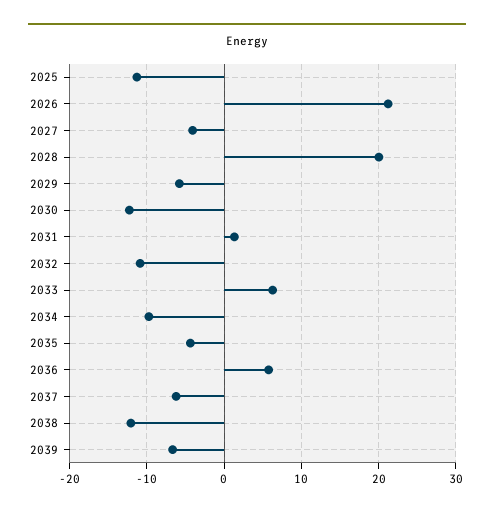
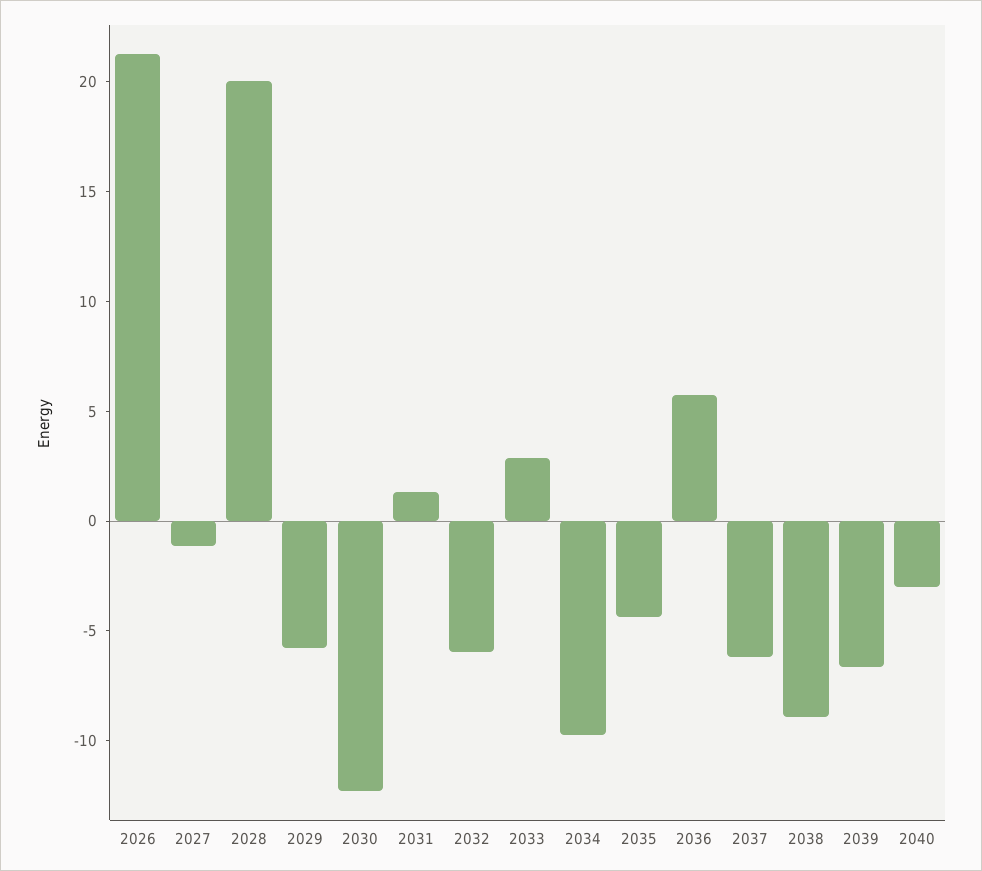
2025: -11 -> none
2027: -4 -> -1
2032: -11 -> -6
2033: 6 -> 3
2038: -12 -> -9
2040: none -> -3

